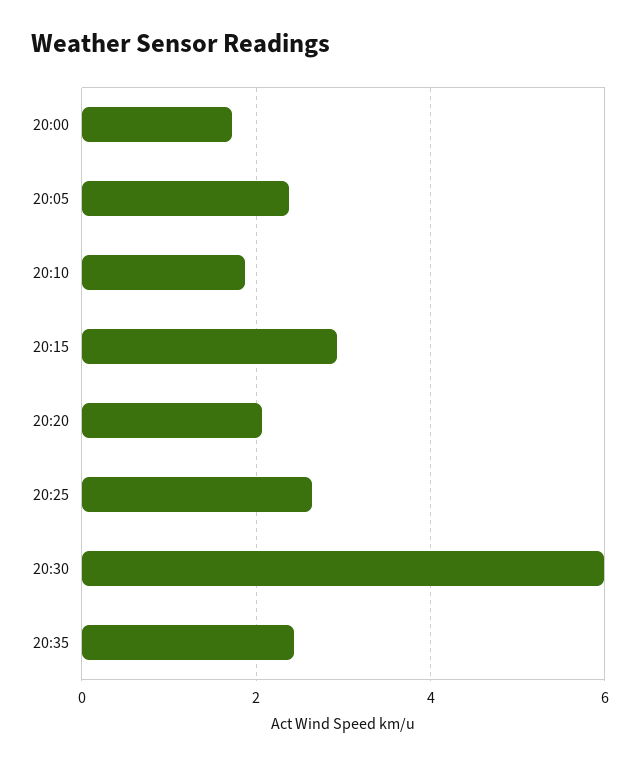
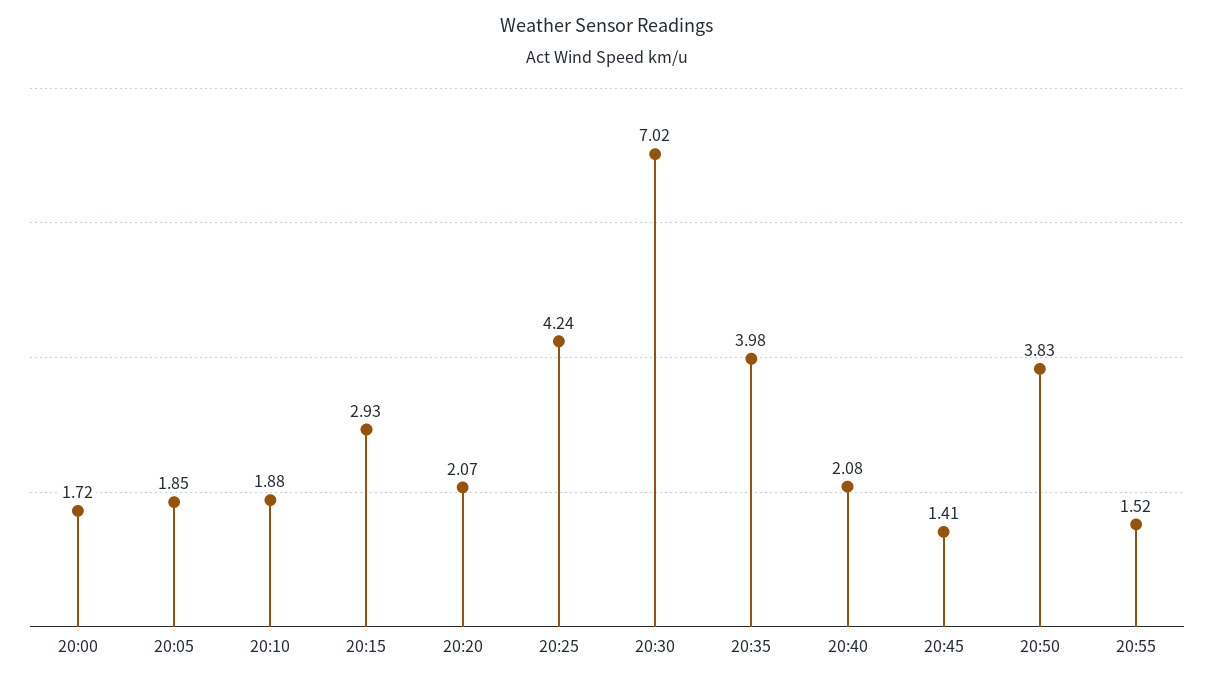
20:05: 2.4 -> 1.85
20:25: 2.6 -> 4.24
20:30: 6 -> 7.02
20:35: 2.4 -> 3.98
20:40: none -> 2.08
20:45: none -> 1.41
20:50: none -> 3.83
20:55: none -> 1.52

